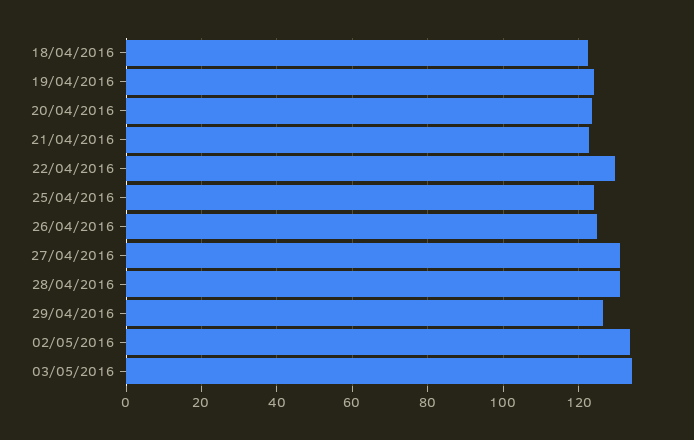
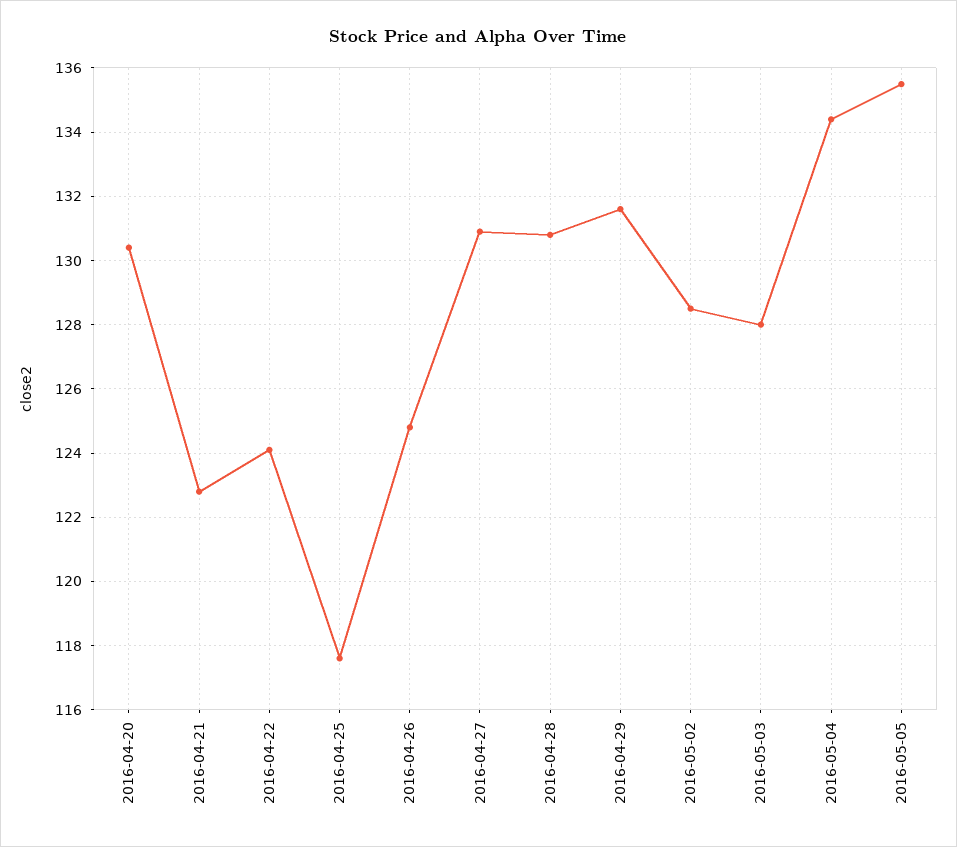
18/04/2016: 122 -> none
19/04/2016: 124 -> none
20/04/2016: 124 -> 130.5
22/04/2016: 130 -> 124
25/04/2016: 124 -> 117.5
29/04/2016: 126 -> 131.5
02/05/2016: 134 -> 128.5
03/05/2016: 134 -> 128
2016-05-04: none -> 134.5
2016-05-05: none -> 135.5

